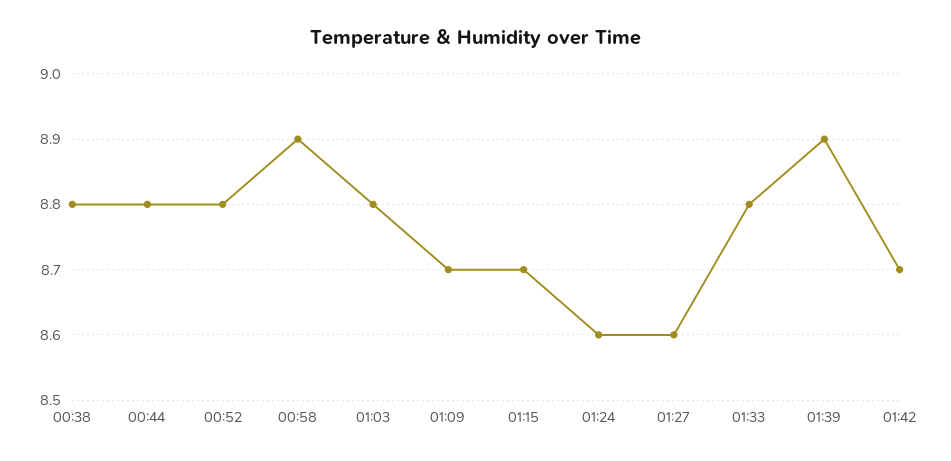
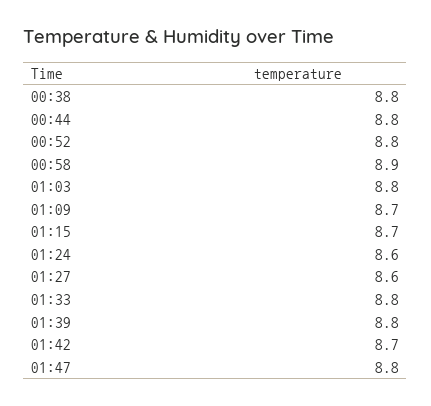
01:39: 8.9 -> 8.8
01:47: none -> 8.8

